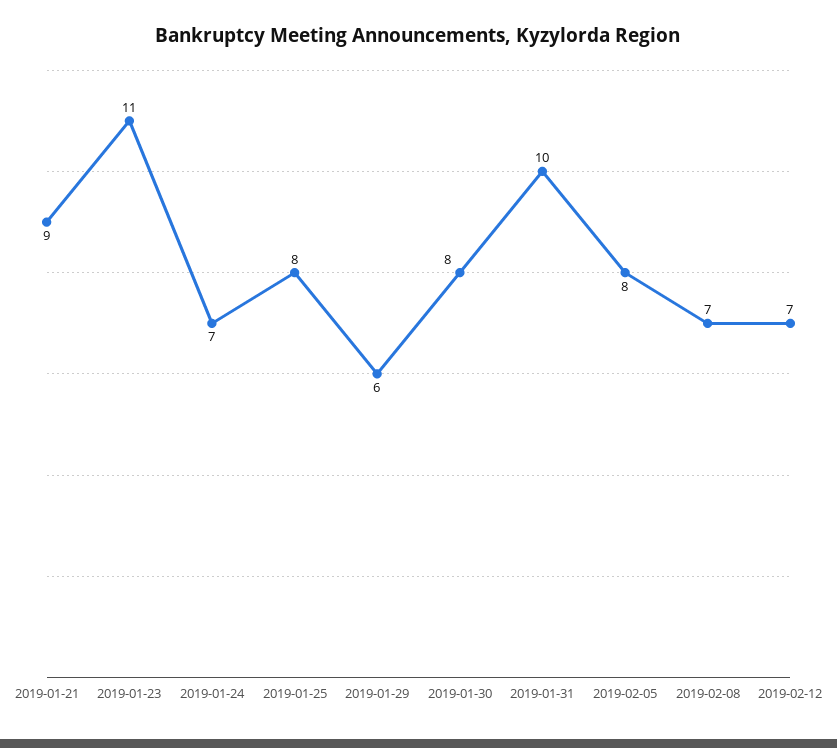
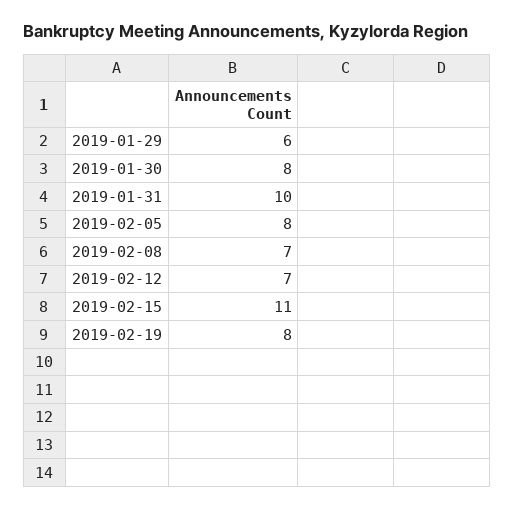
2019-01-21: 9 -> none
2019-01-23: 11 -> none
2019-01-24: 7 -> none
2019-01-25: 8 -> none
2019-02-15: none -> 11
2019-02-19: none -> 8

